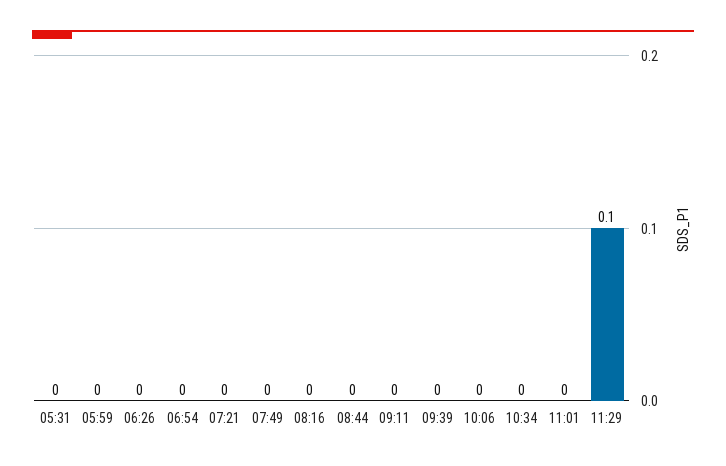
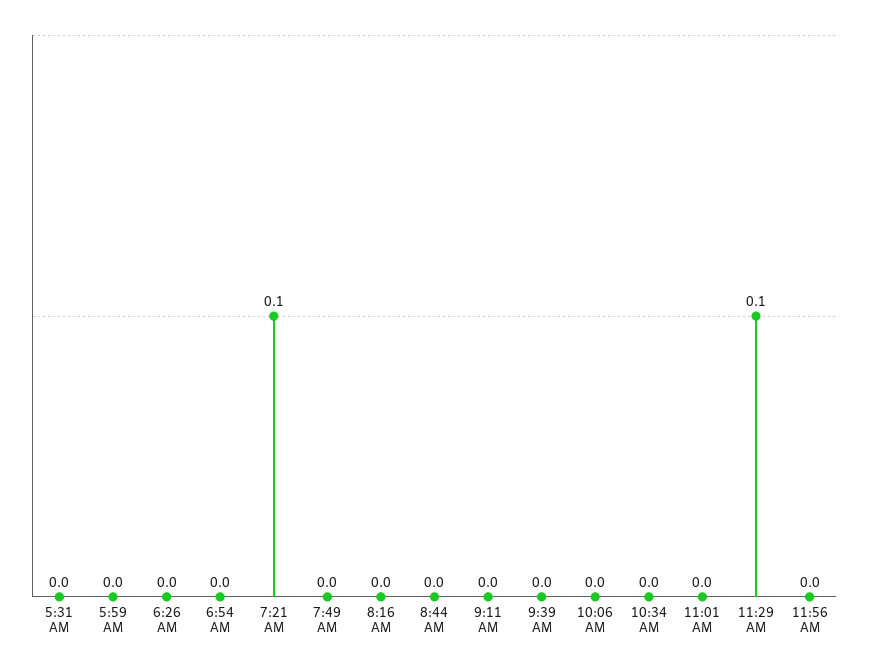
07:21: 0 -> 0.1
11:56 AM: none -> 0

